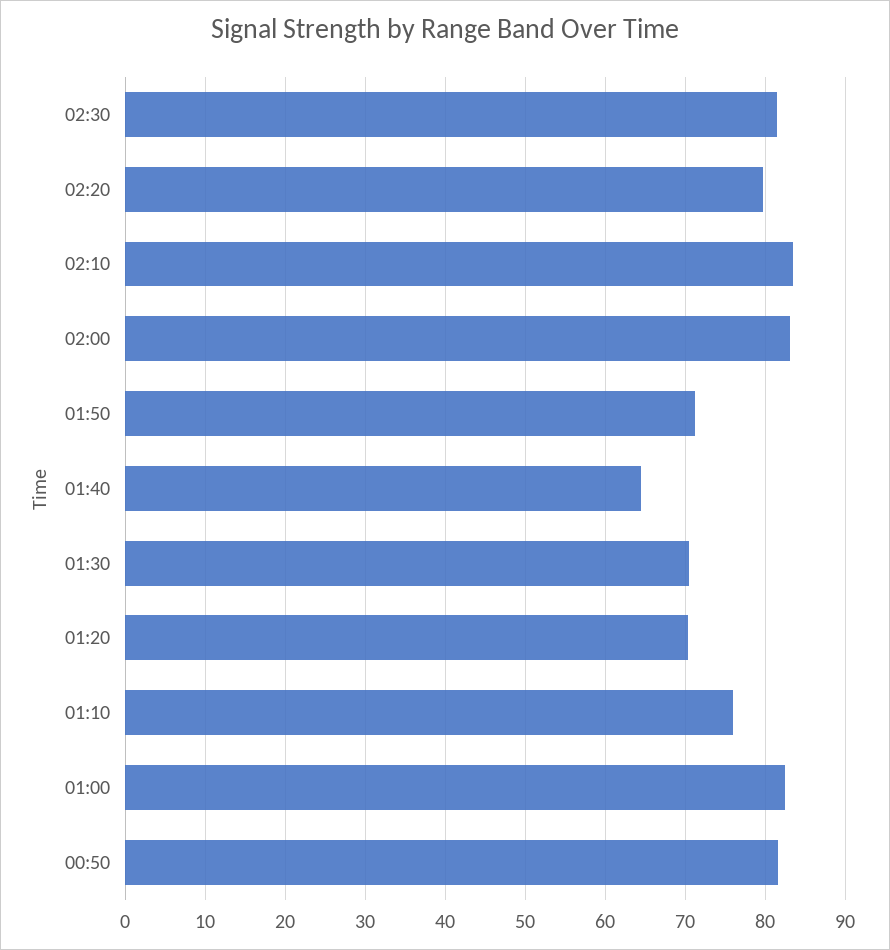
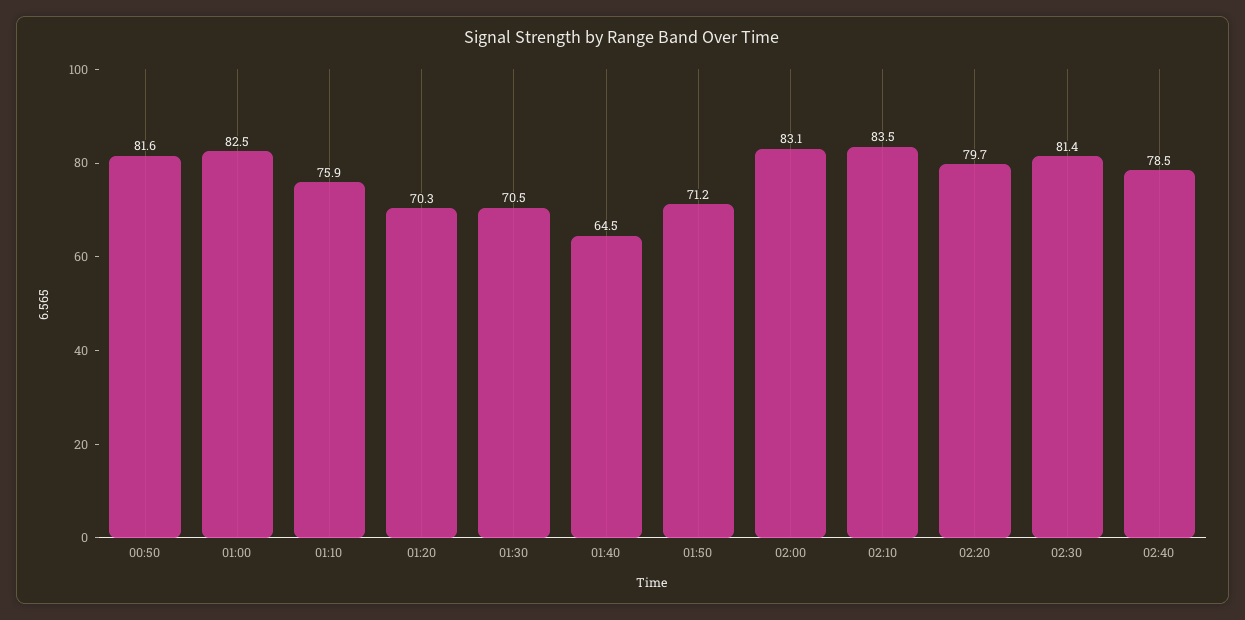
02:40: none -> 78.5

